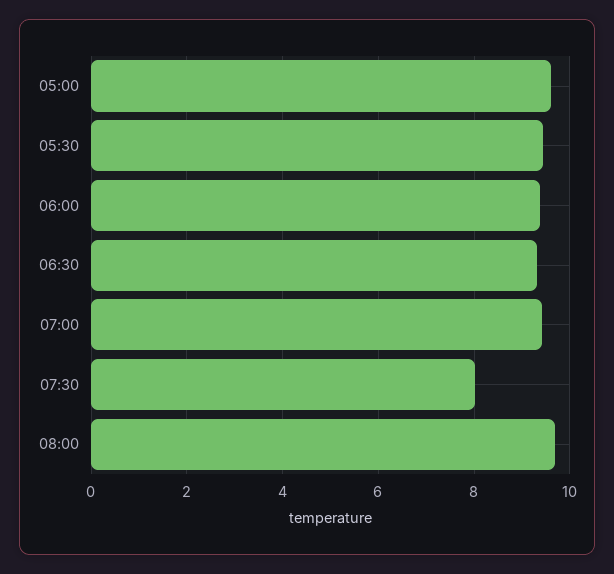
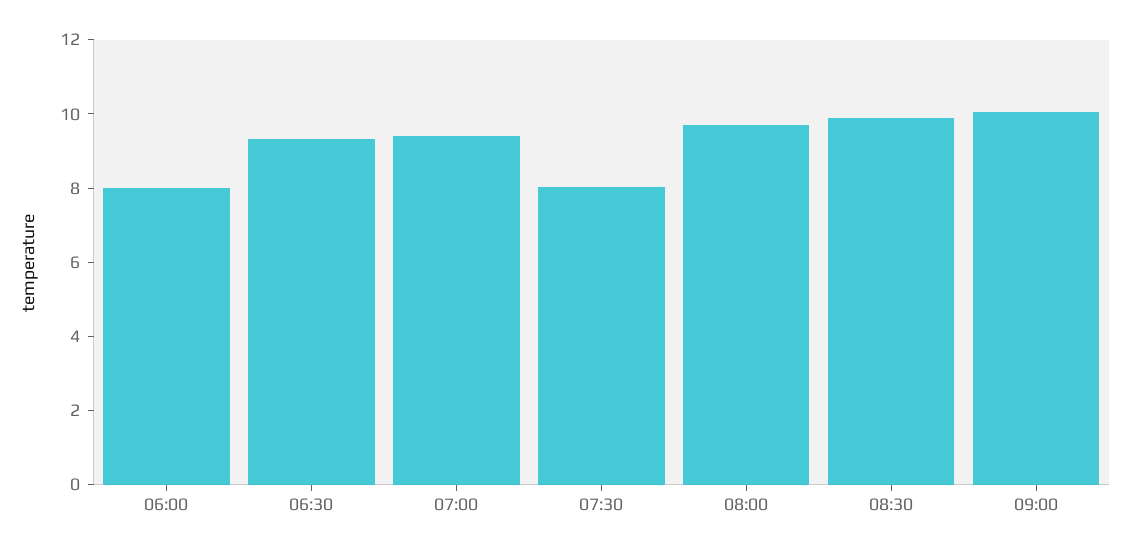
05:00: 9.6 -> none
05:30: 9.4 -> none
06:00: 9.4 -> 8
08:30: none -> 10
09:00: none -> 10

